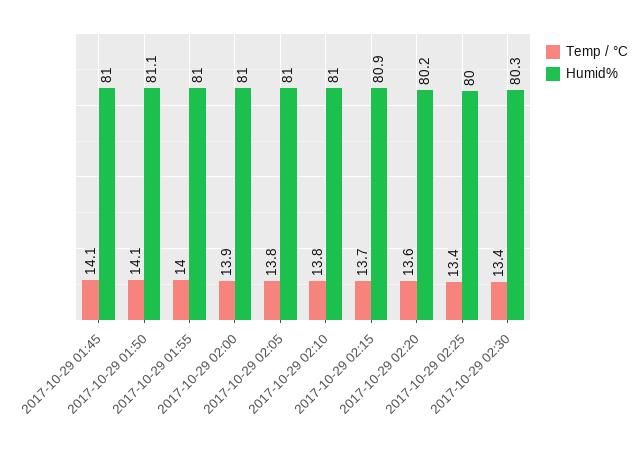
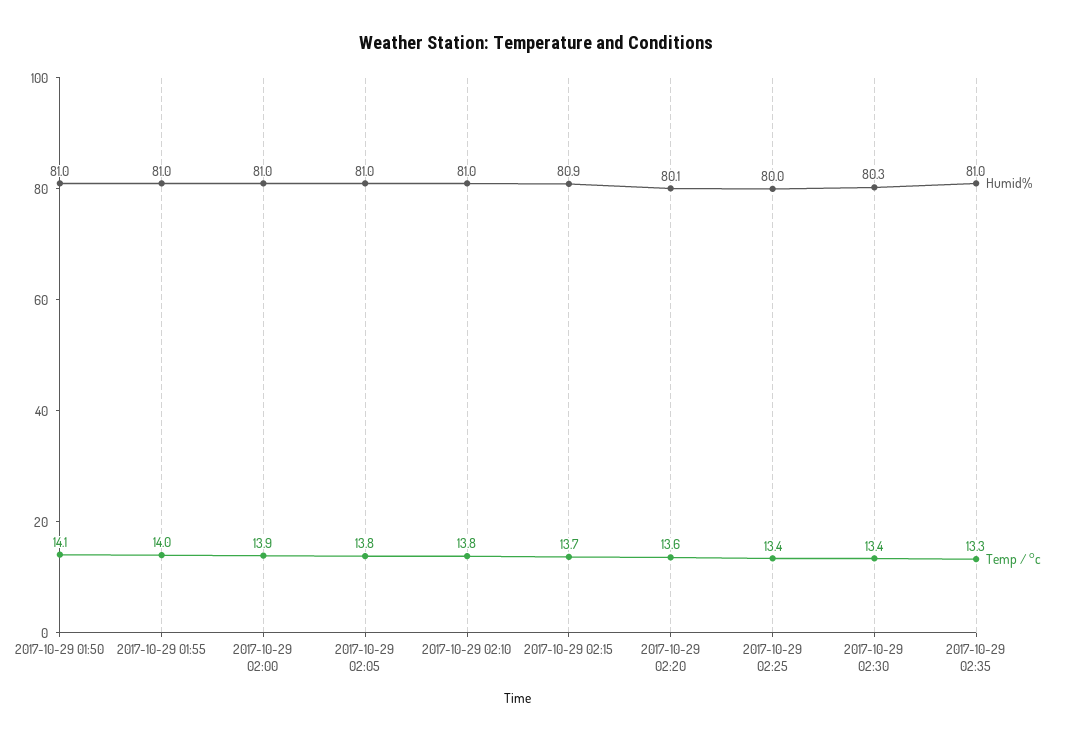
Temp / °C, 2017-10-29 01:45: 14.1 -> none
Humid%, 2017-10-29 01:45: 81 -> none
Humid%, 2017-10-29 01:50: 81.1 -> 81
Humid%, 2017-10-29 02:20: 80.2 -> 80.1
Humid%, 2017-10-29 02:35: none -> 81
Temp / °C, 2017-10-29 02:35: none -> 13.3

